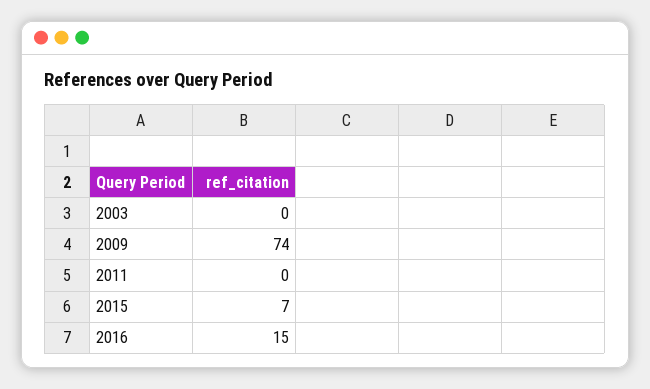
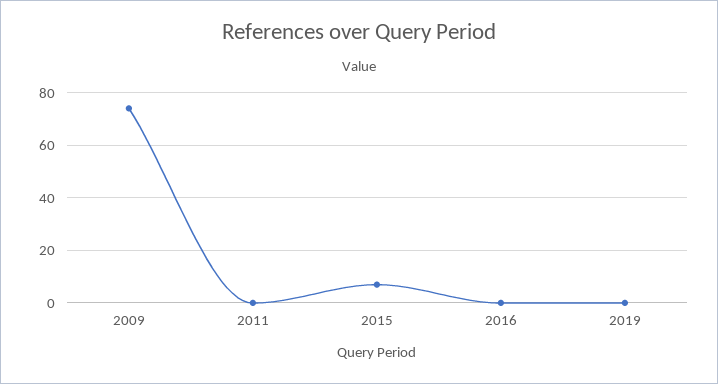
2003: 0 -> none
2016: 15 -> 0
2019: none -> 0

